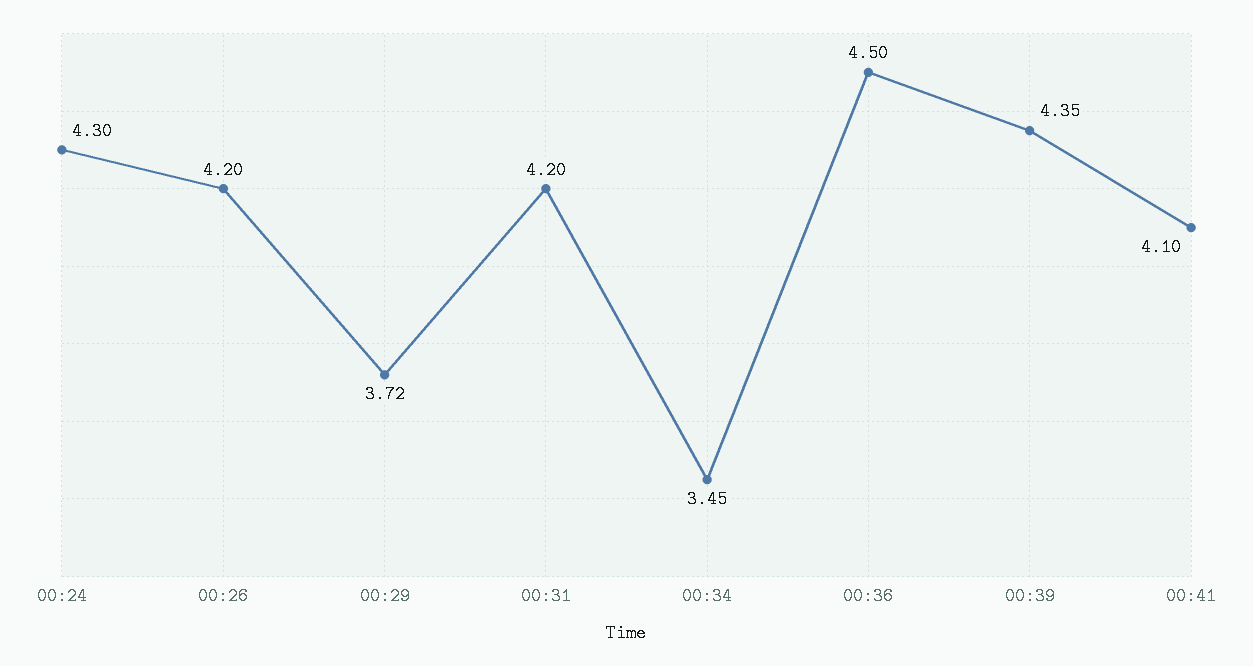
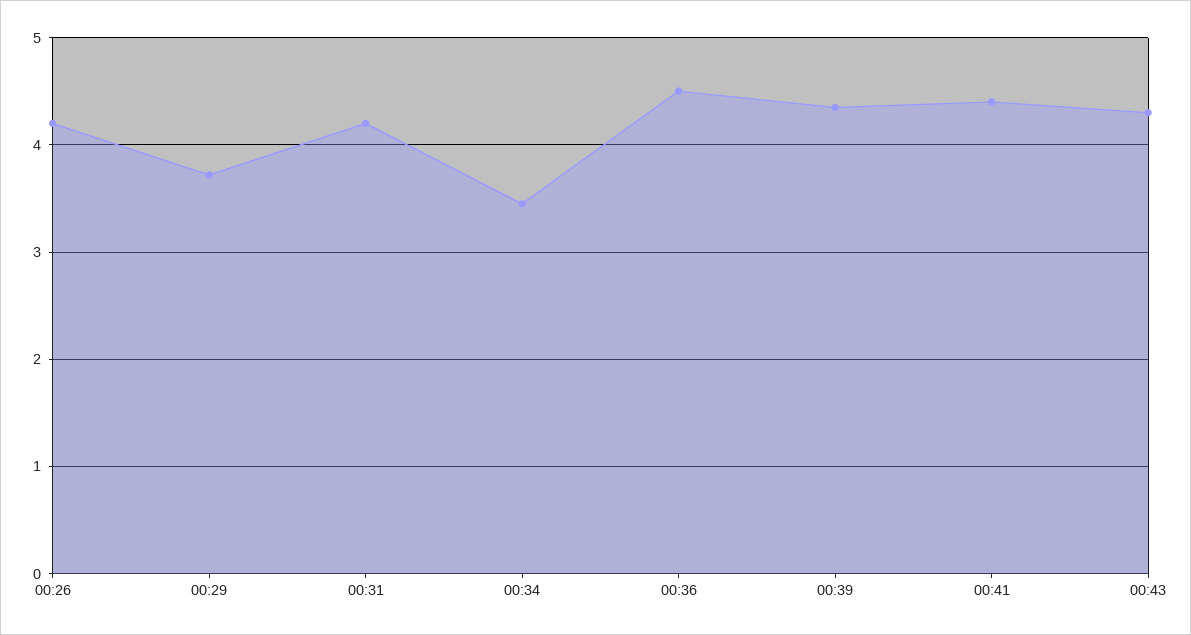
00:24: 4.3 -> none
00:41: 4.1 -> 4.4
00:43: none -> 4.3

